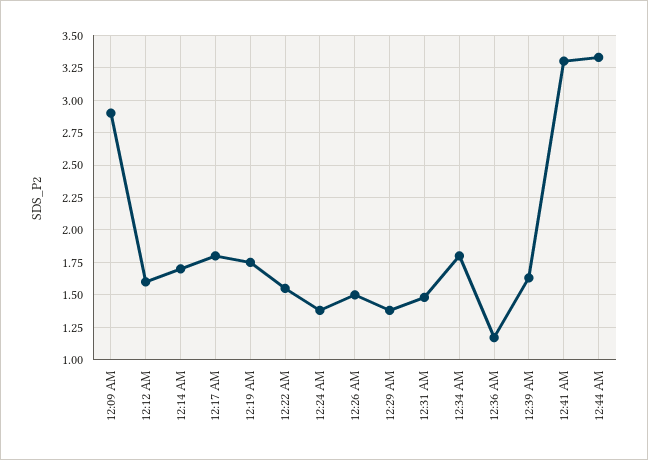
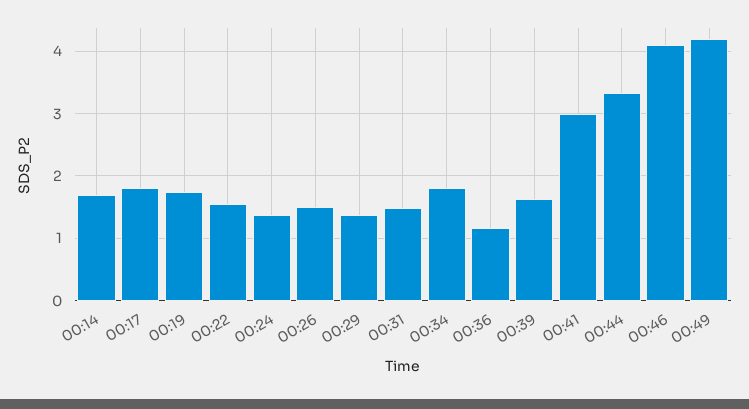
12:09 AM: 2.9 -> none
12:12 AM: 1.6 -> none
12:41 AM: 3.3 -> 3
00:46: none -> 4.1
00:49: none -> 4.2

